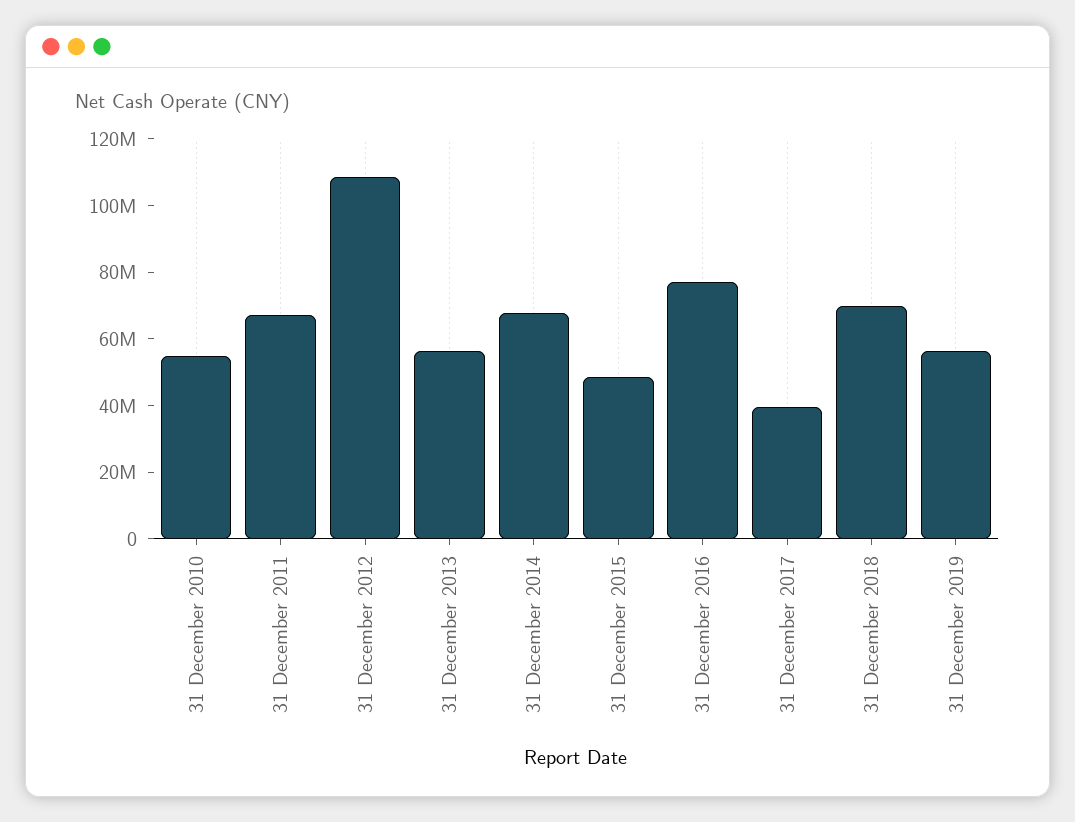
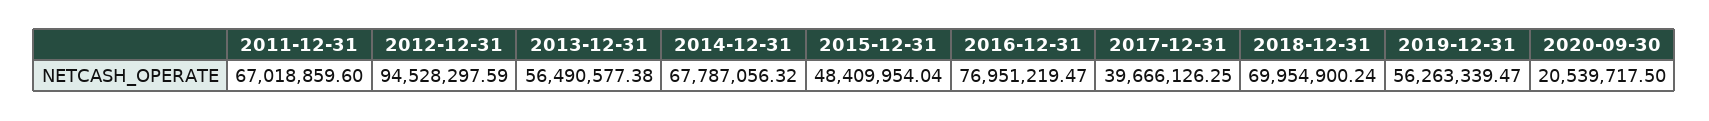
31 December 2010: 55000000 -> none
31 December 2012: 110000000 -> 94528297.59
2020-09-30: none -> 20539717.5

